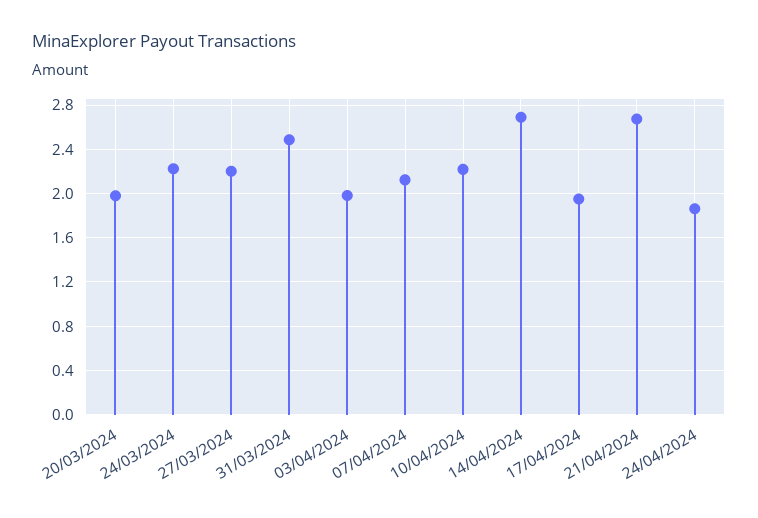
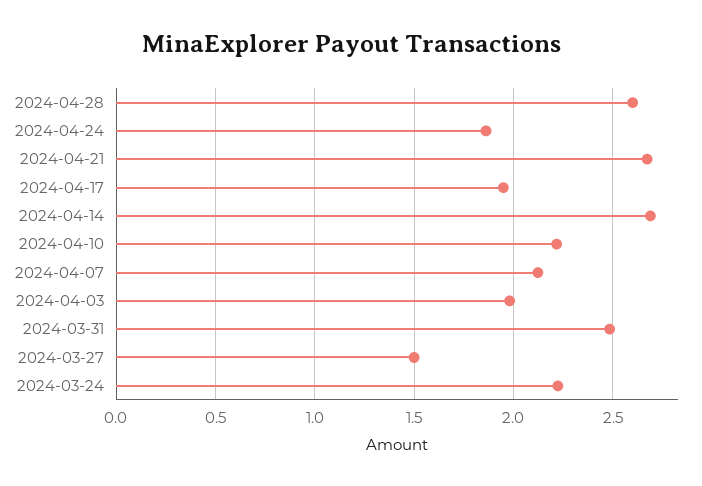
20/03/2024: 2 -> none
27/03/2024: 2.2 -> 1.5
2024-04-28: none -> 2.6

